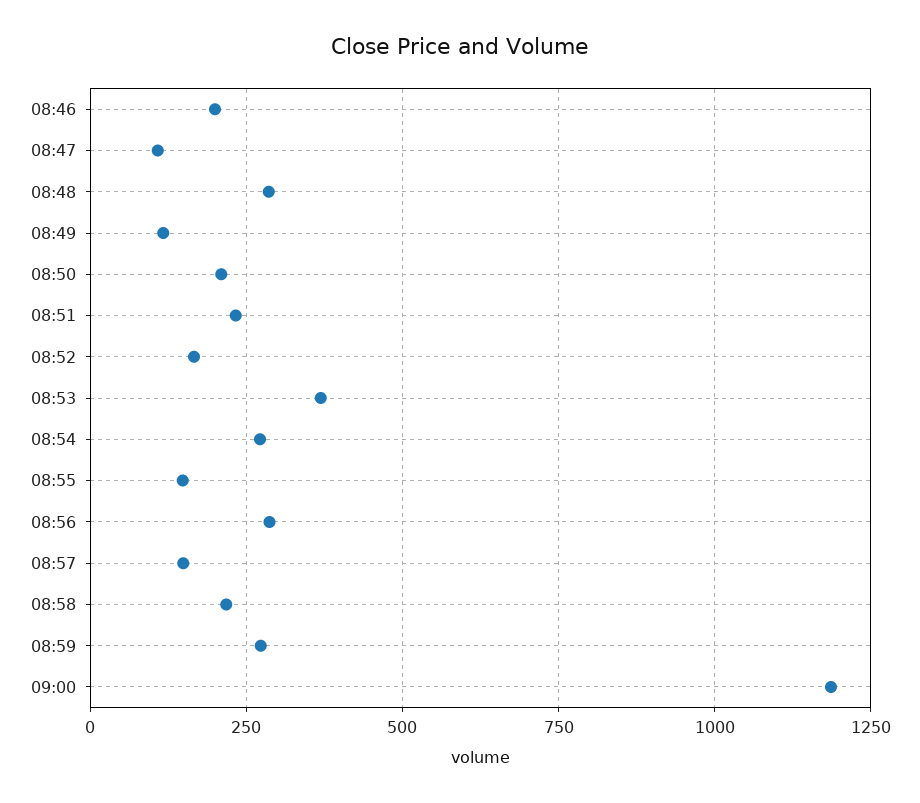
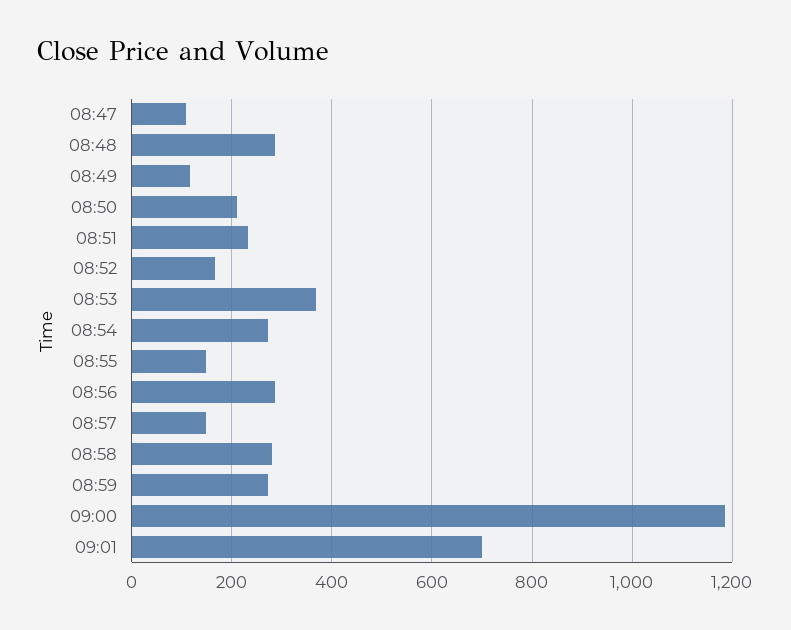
08:46: 200 -> none
08:58: 225 -> 280
09:01: none -> 700

